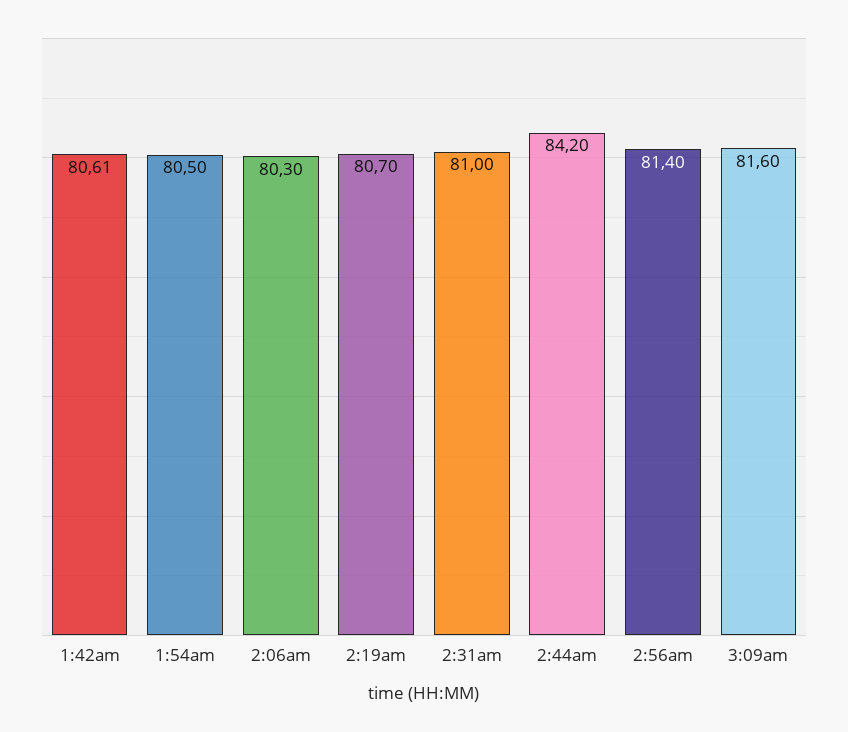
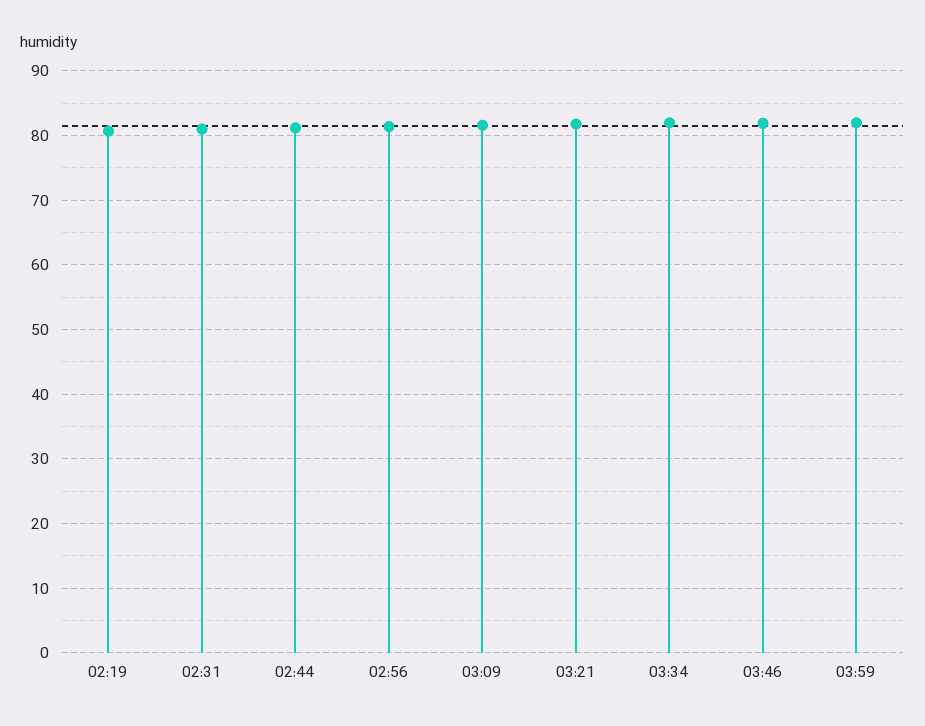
1:42am: 80.61 -> none
1:54am: 80.5 -> none
2:06am: 80.3 -> none
2:44am: 84.2 -> 81
03:21: none -> 82
03:34: none -> 82
03:46: none -> 82
03:59: none -> 82

